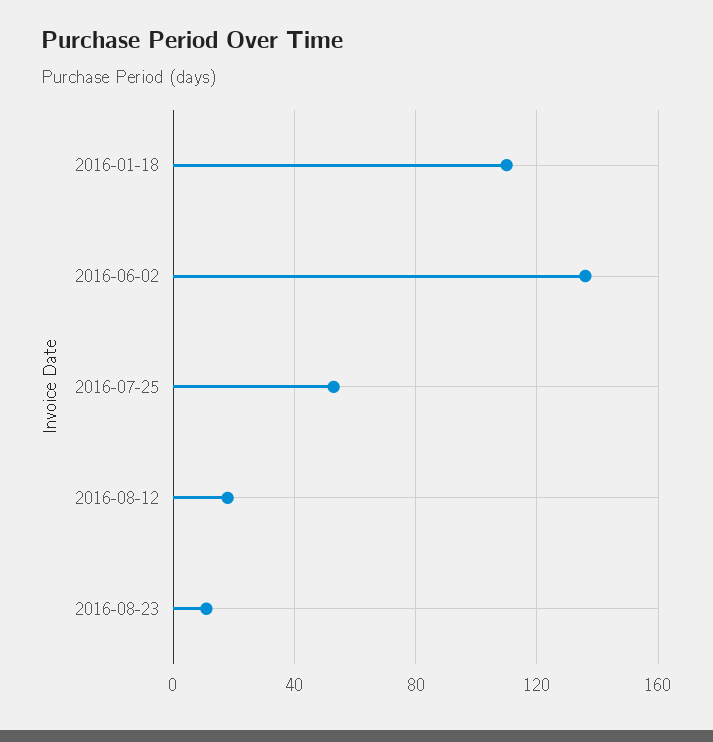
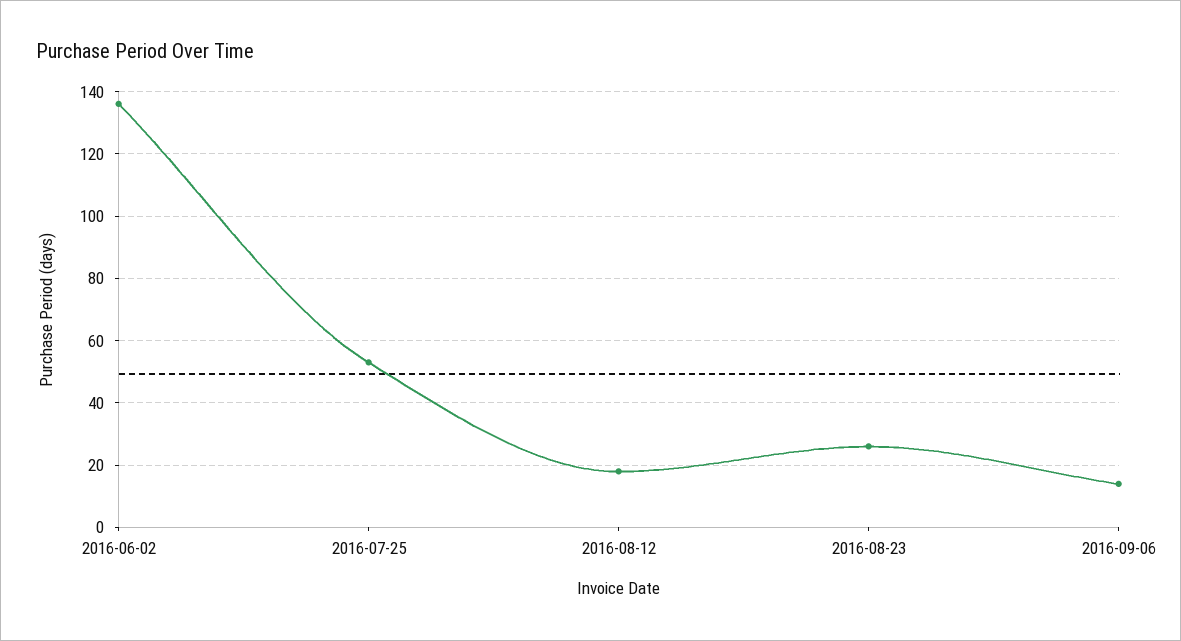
2016-01-18: 110 -> none
2016-08-23: 10 -> 25
2016-09-06: none -> 15

